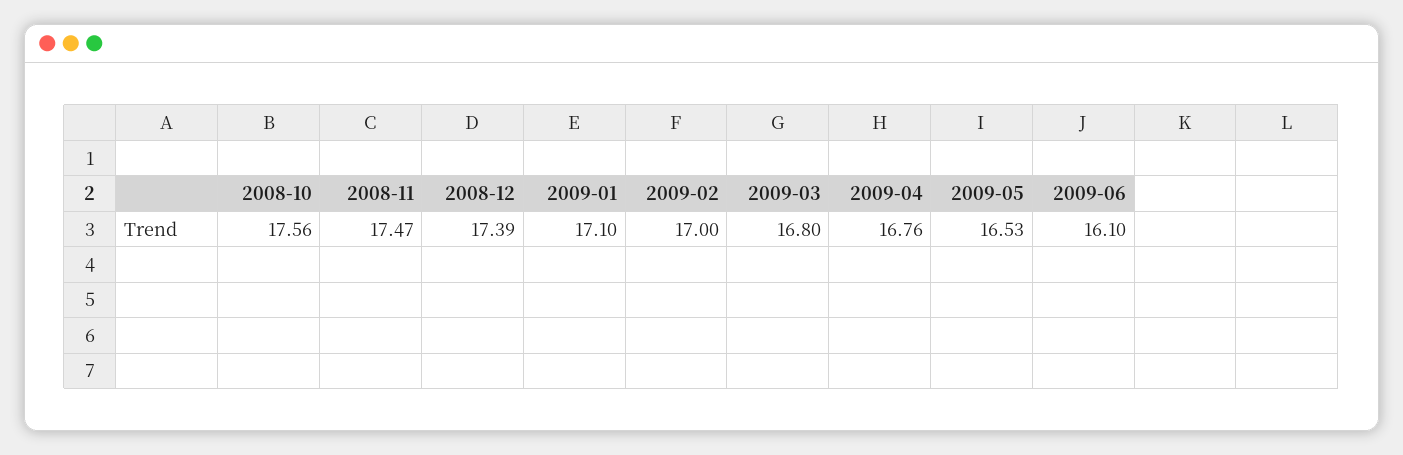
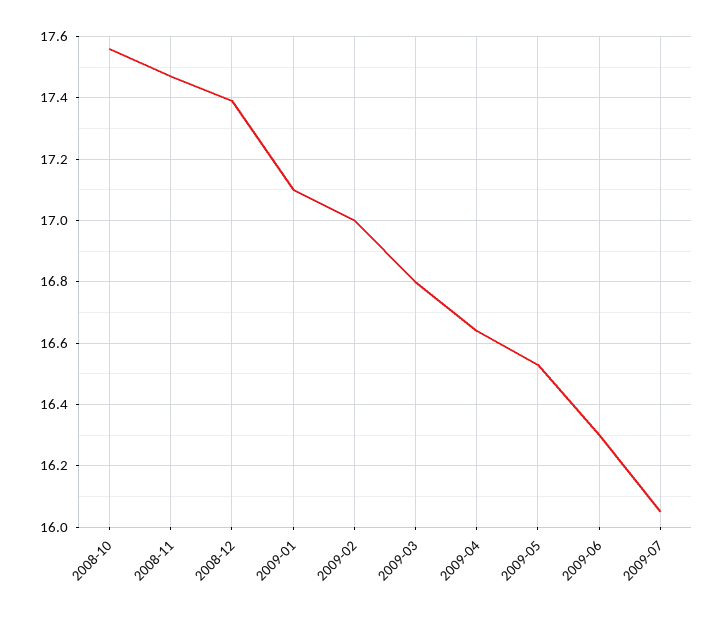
2009-04: 16.76 -> 16.65
2009-06: 16.1 -> 16.3
2009-07: none -> 16.05

